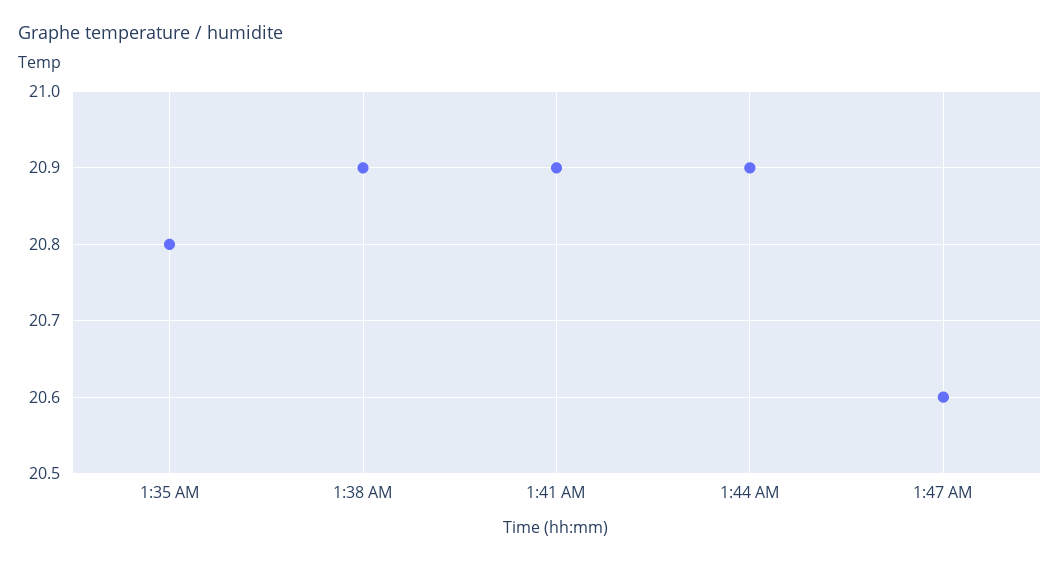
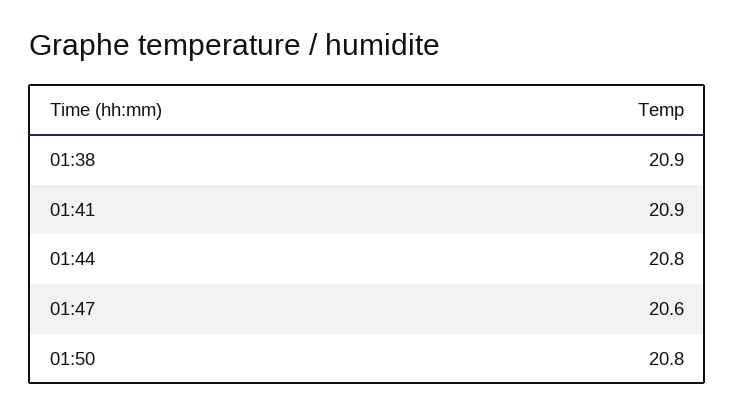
1:35 AM: 20.8 -> none
1:44 AM: 20.9 -> 20.8
01:50: none -> 20.8

